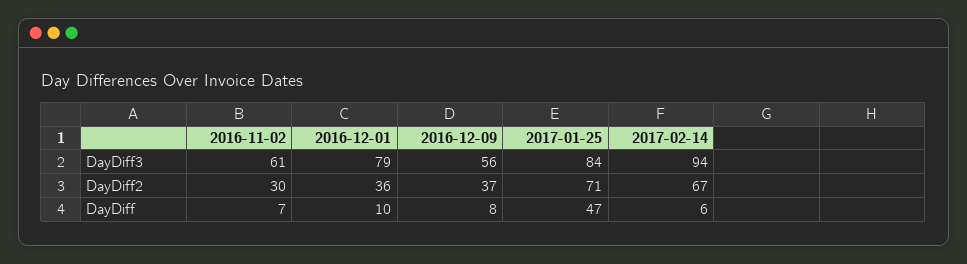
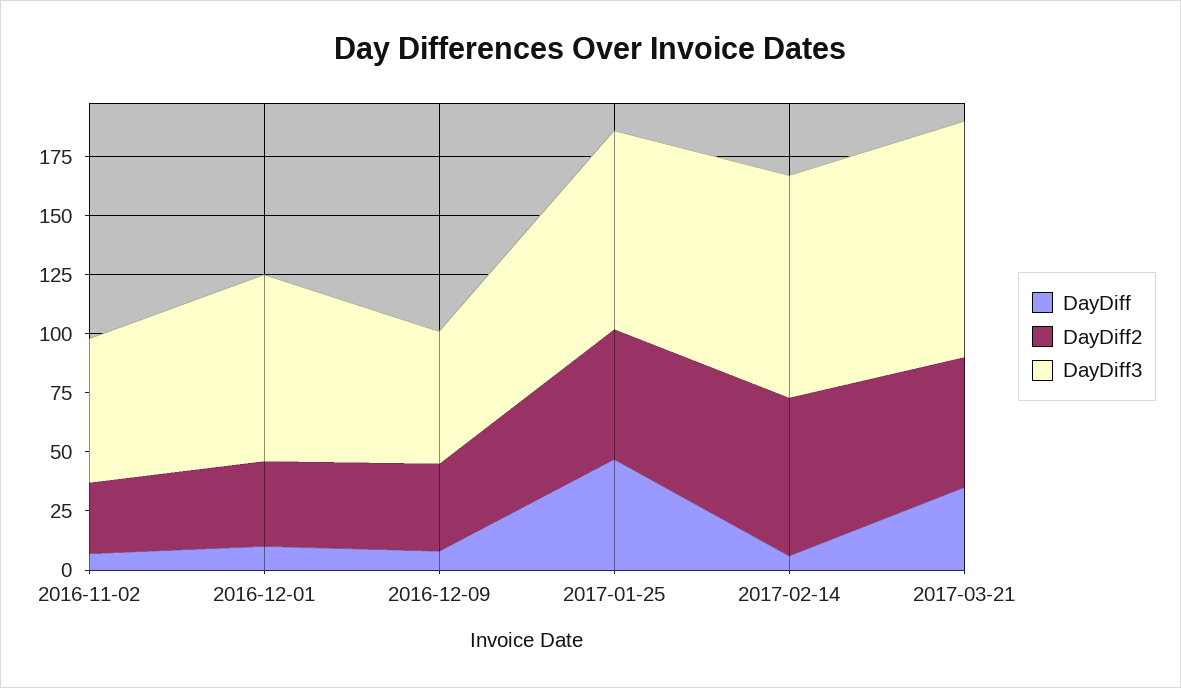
DayDiff2, 2017-01-25: 71 -> 55
DayDiff, 2017-03-21: none -> 35
DayDiff2, 2017-03-21: none -> 55
DayDiff3, 2017-03-21: none -> 100

